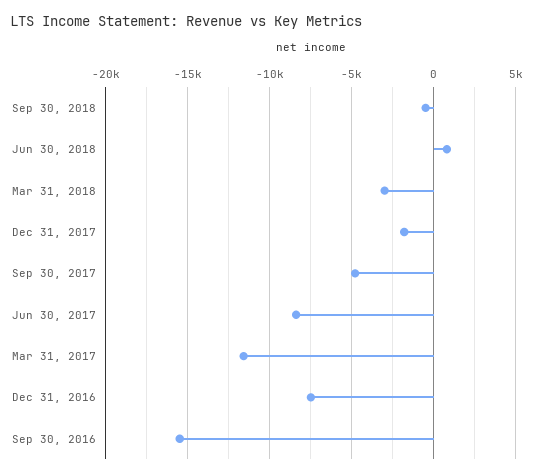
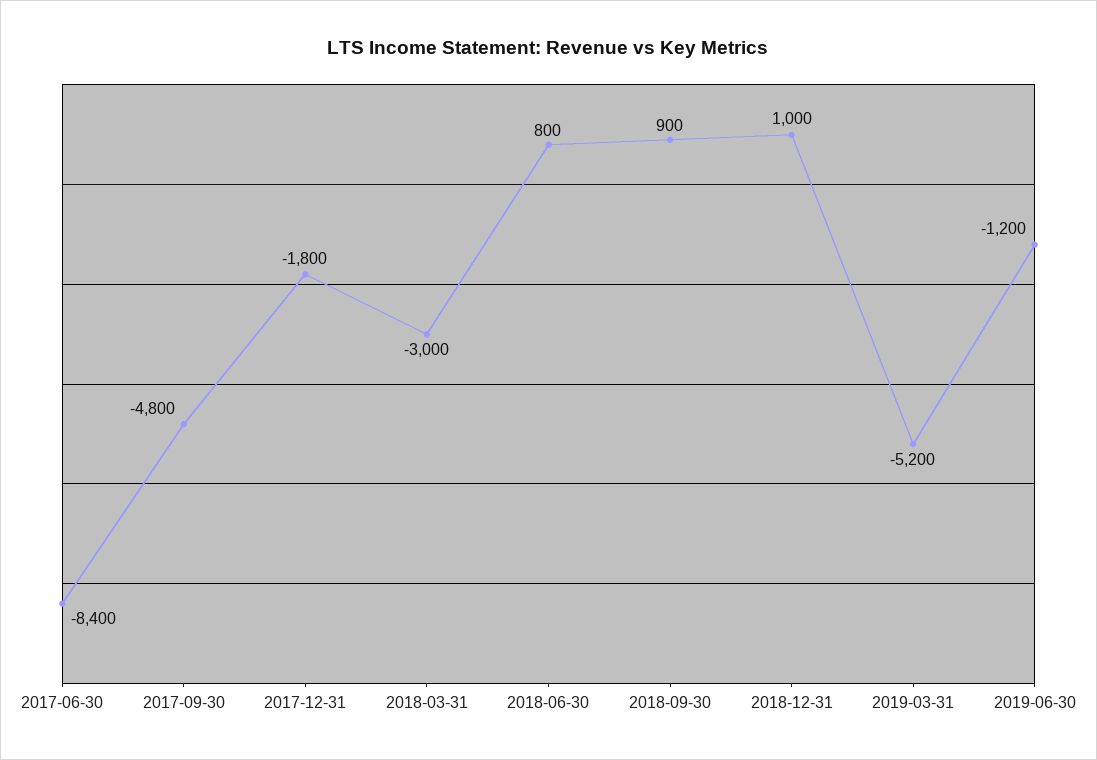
Sep 30, 2018: -500 -> 900
Mar 31, 2017: -11500 -> none
Dec 31, 2016: -7500 -> none
Sep 30, 2016: -15500 -> none
2018-12-31: none -> 1000
2019-03-31: none -> -5200
2019-06-30: none -> -1200

